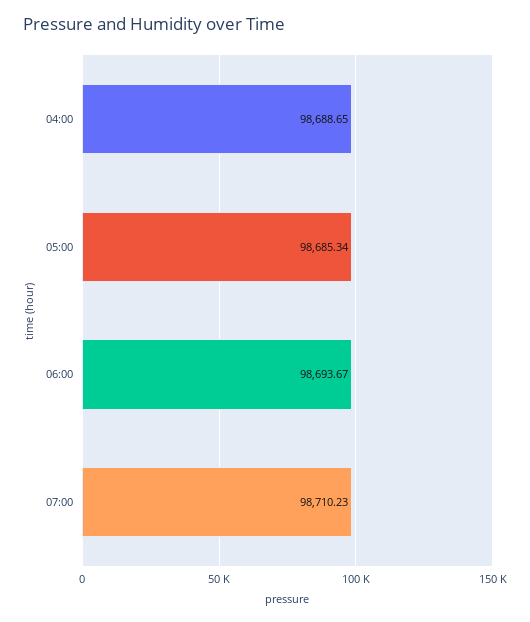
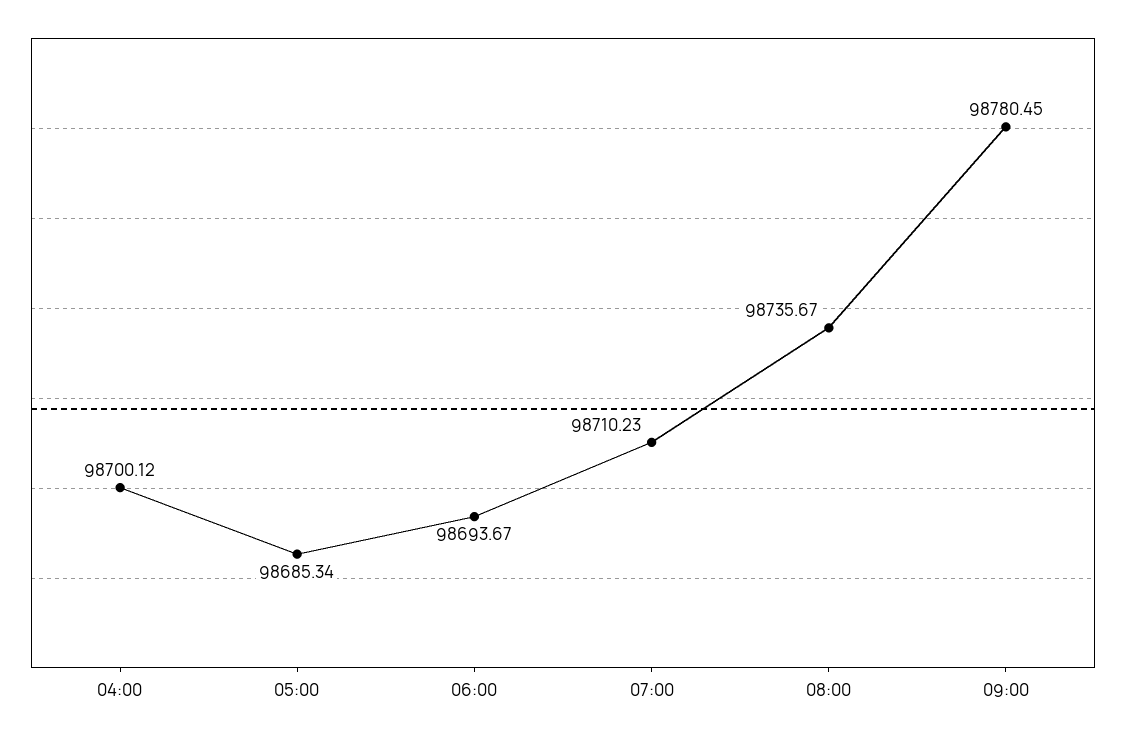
04:00: 98688.65 -> 98700.12
08:00: none -> 98735.67
09:00: none -> 98780.45

